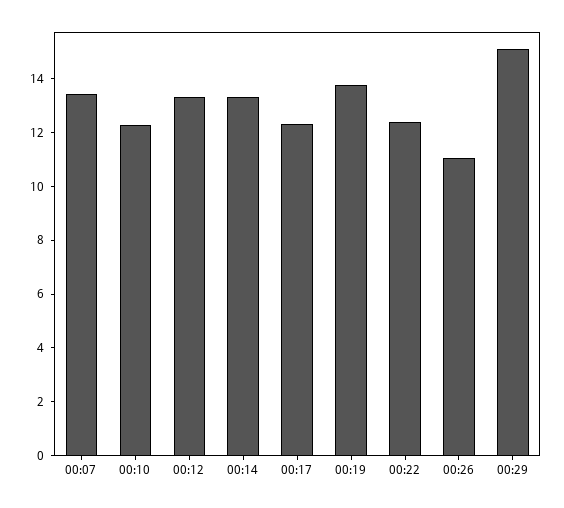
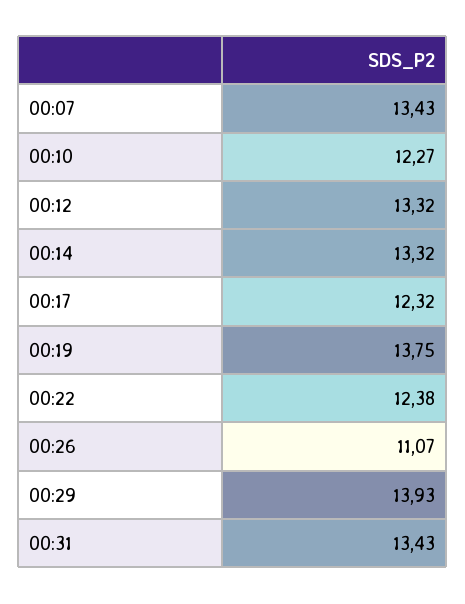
00:29: 15 -> 13.93
00:31: none -> 13.43

